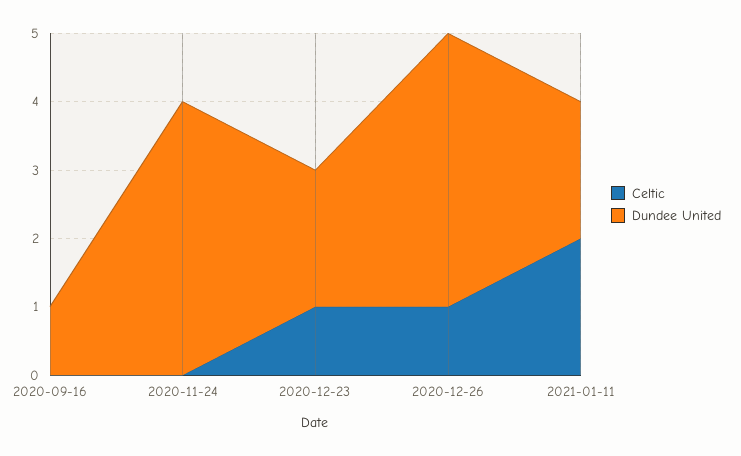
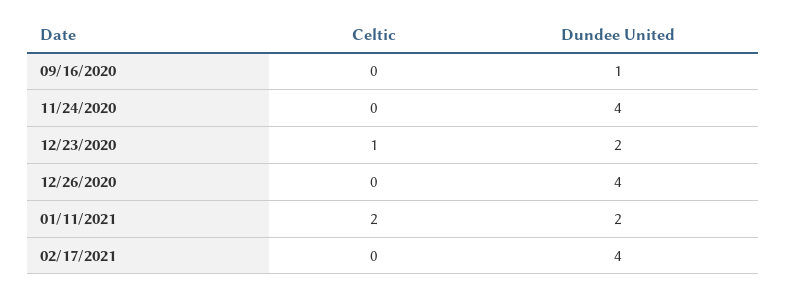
Celtic, 2020-12-26: 1 -> 0
Celtic, 02/17/2021: none -> 0
Dundee United, 02/17/2021: none -> 4

